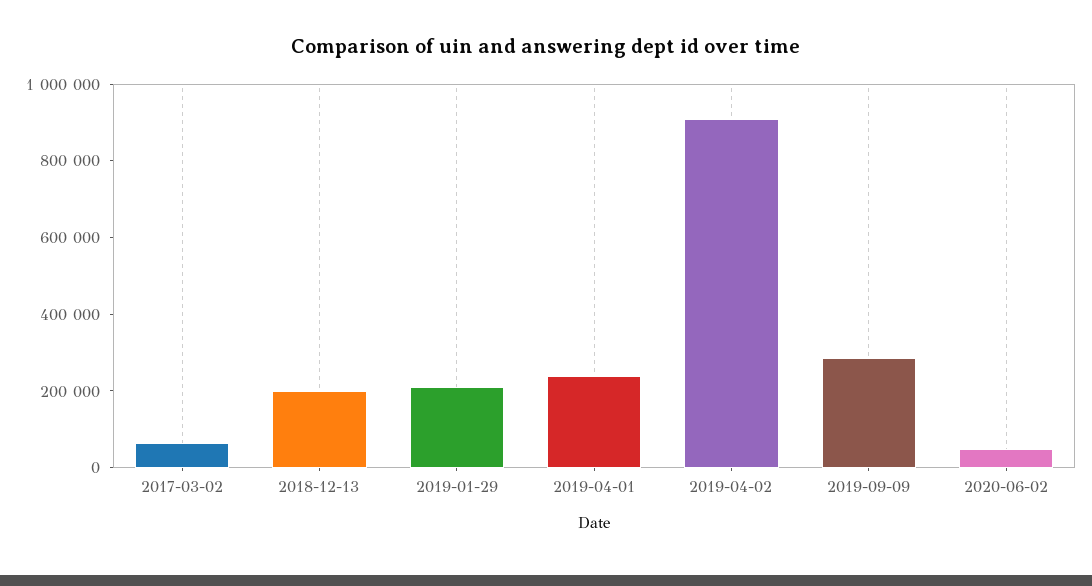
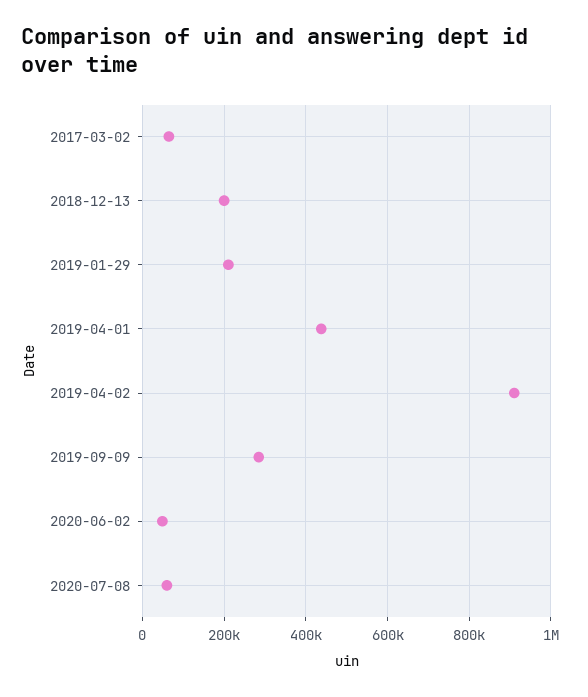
2019-04-01: 250000 -> 440000
2020-07-08: none -> 60000

